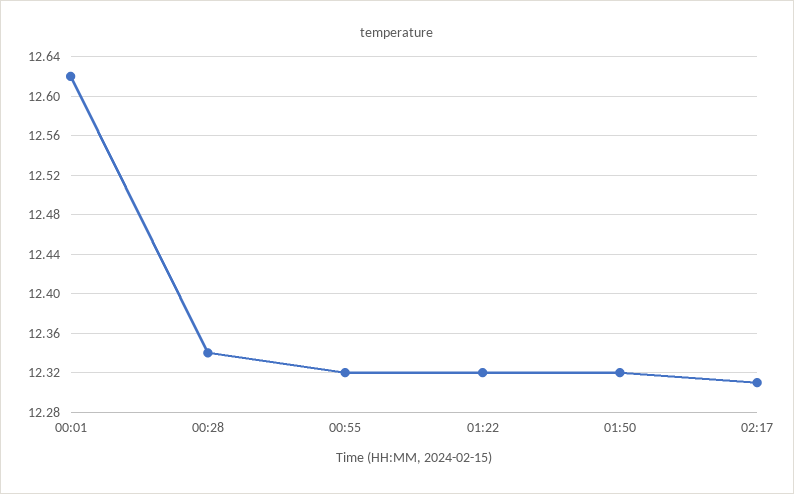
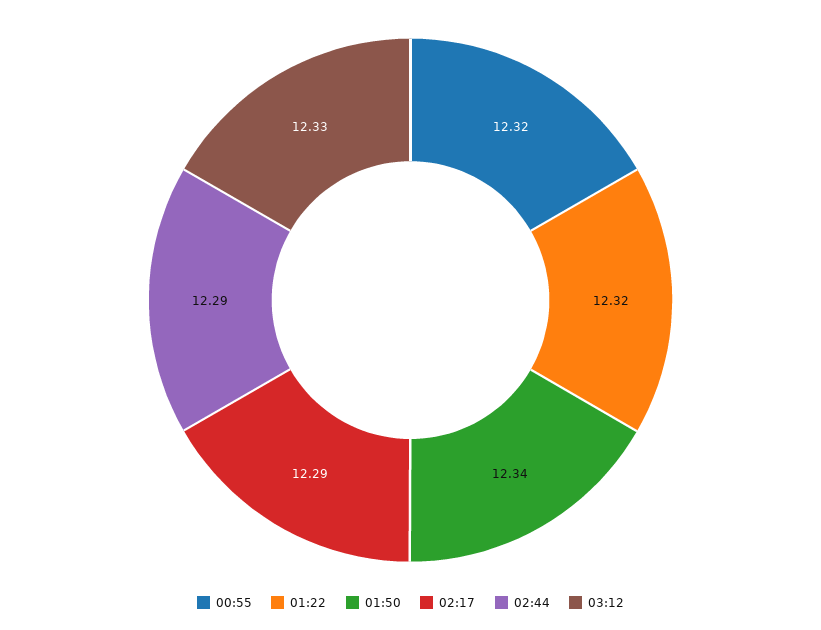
00:01: 12.62 -> none
00:28: 12.34 -> none
01:50: 12.32 -> 12.34
02:17: 12.31 -> 12.29
02:44: none -> 12.29
03:12: none -> 12.33

